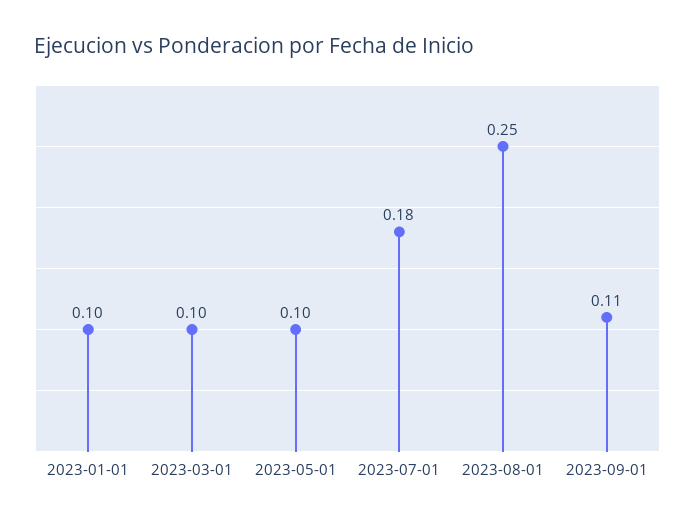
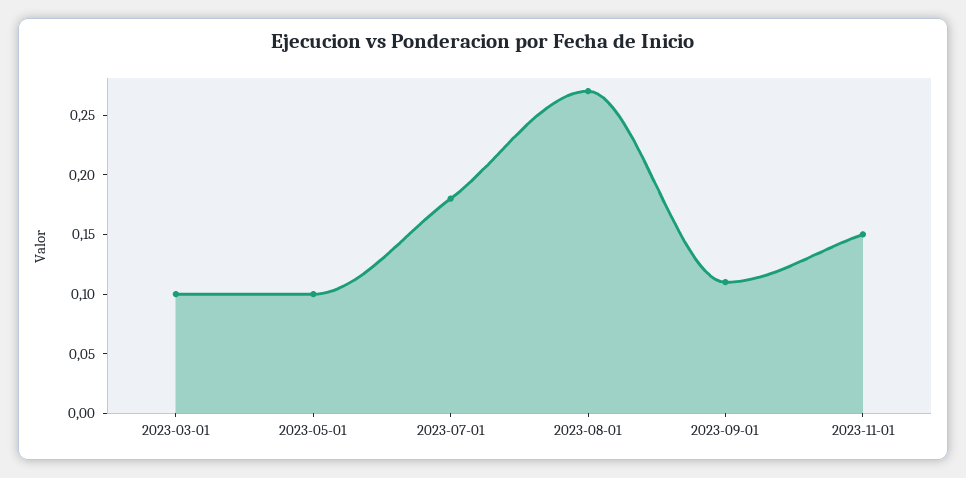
2023-01-01: 0.1 -> none
2023-08-01: 0.25 -> 0.27
2023-11-01: none -> 0.15

